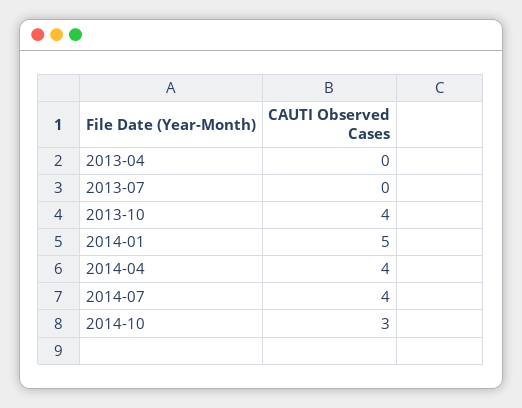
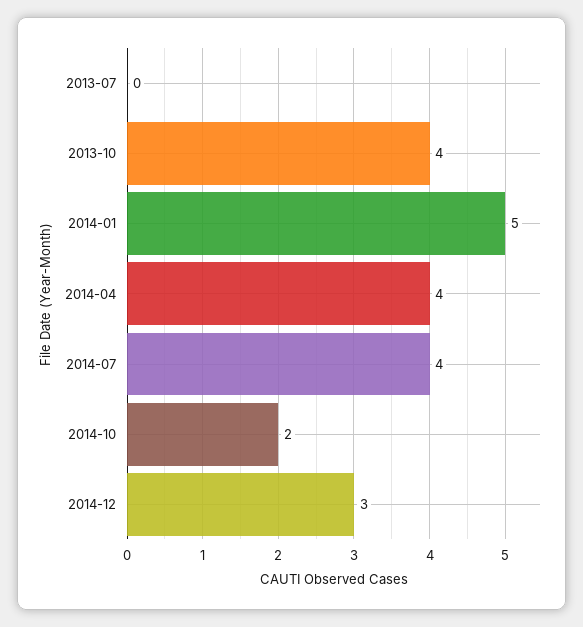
2013-04: 0 -> none
2014-10: 3 -> 2
2014-12: none -> 3

